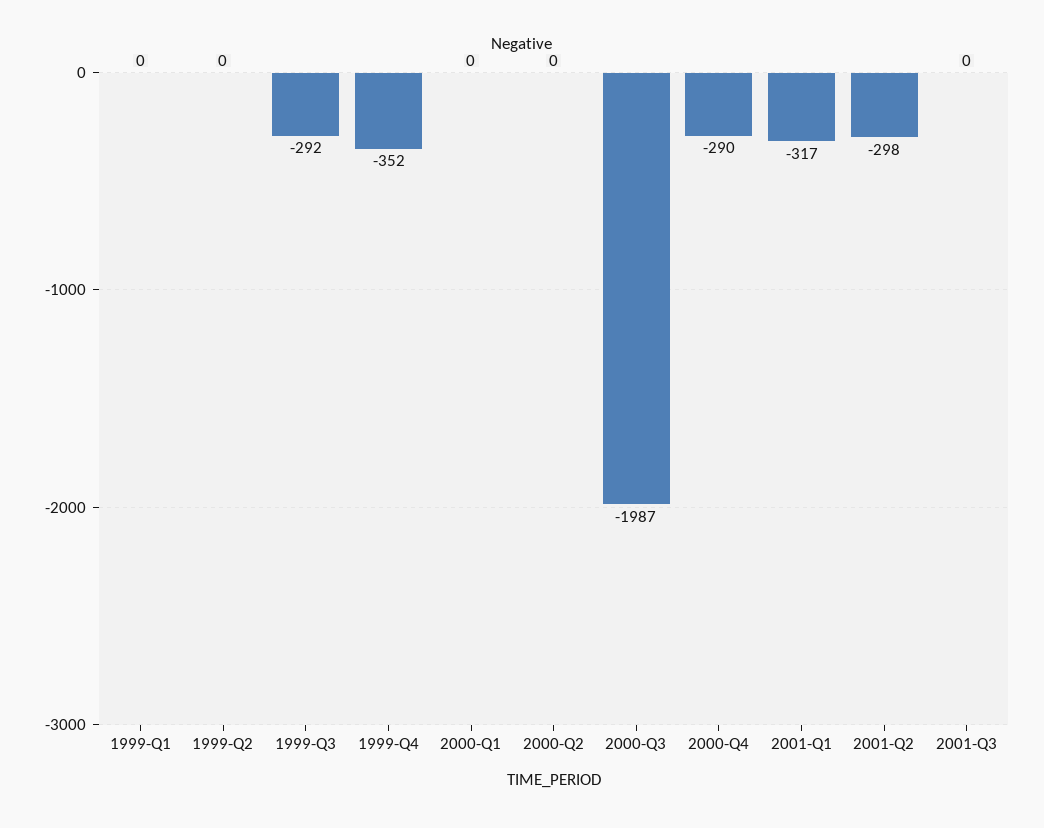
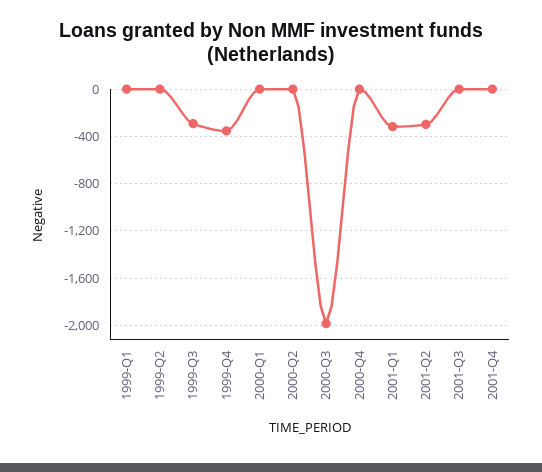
2000-Q4: -290 -> 0
2001-Q4: none -> 0

